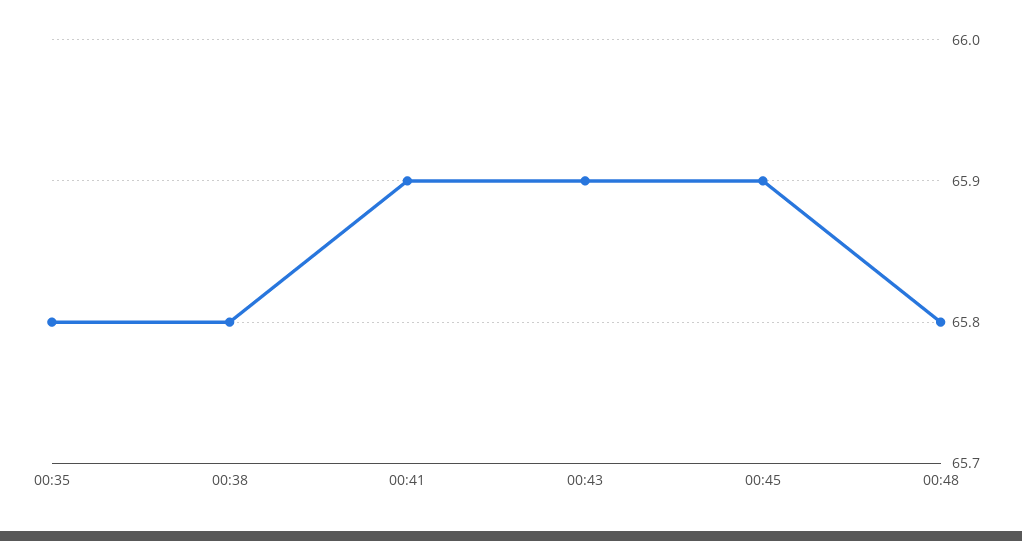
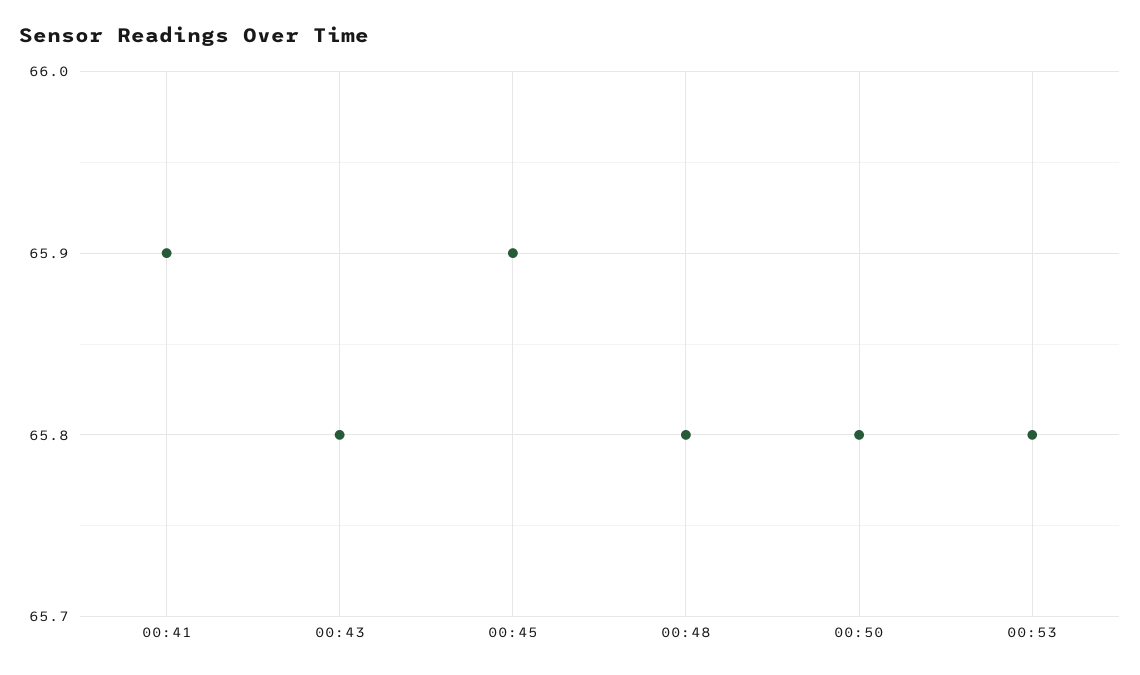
00:35: 65.8 -> none
00:38: 65.8 -> none
00:43: 65.9 -> 65.8
00:50: none -> 65.8
00:53: none -> 65.8

